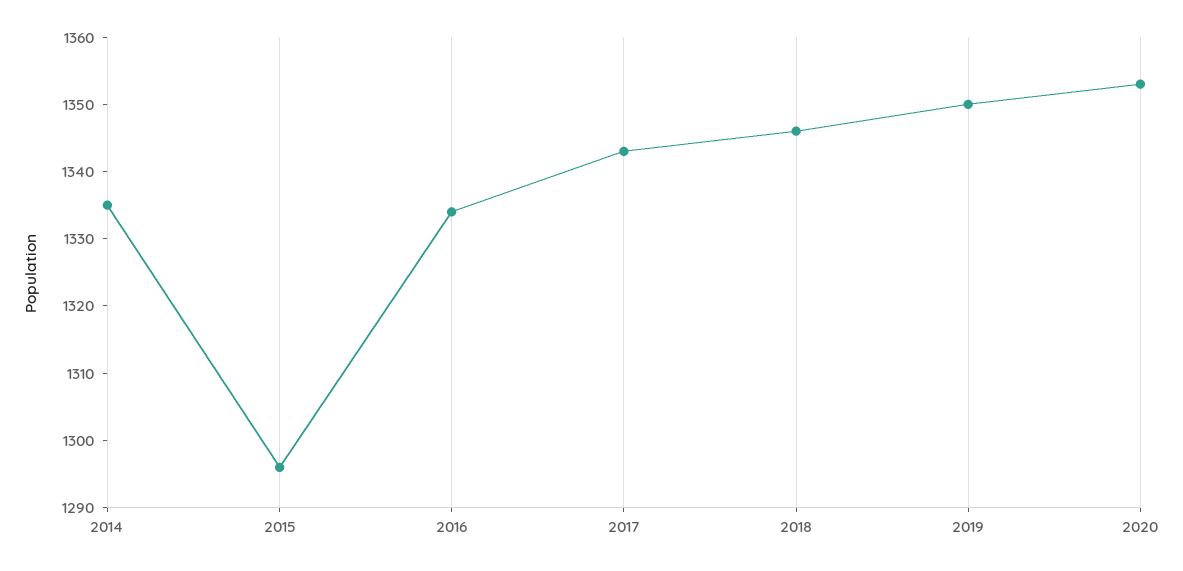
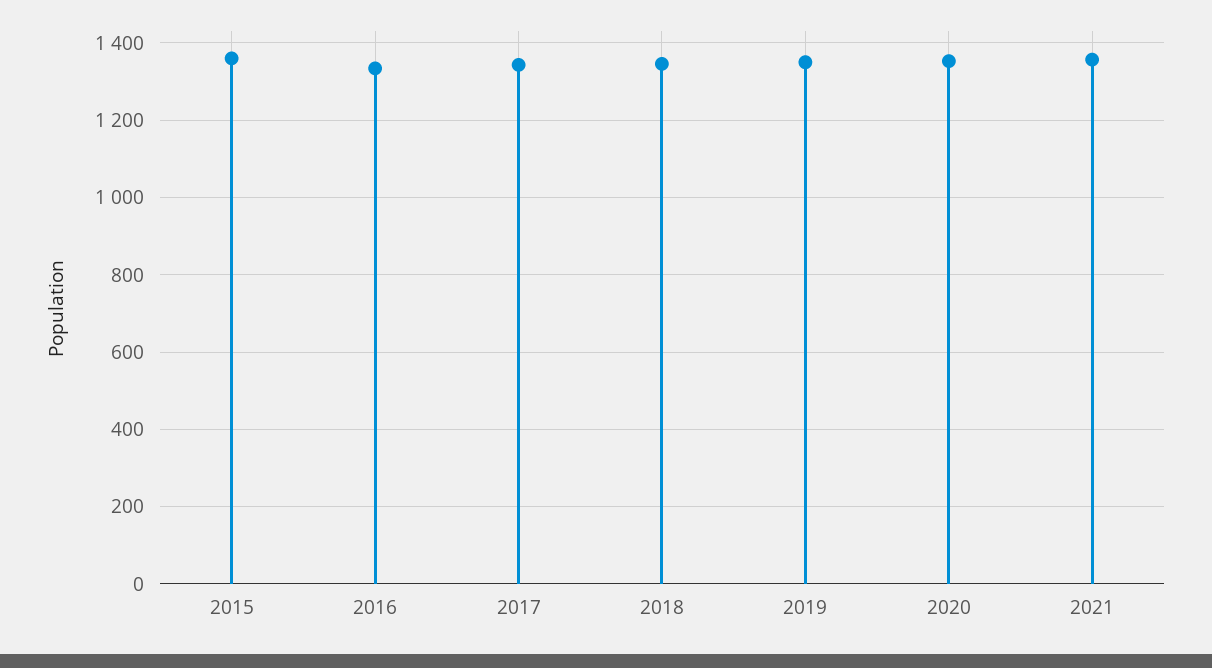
2014: 1335 -> none
2015: 1295 -> 1360
2021: none -> 1360

